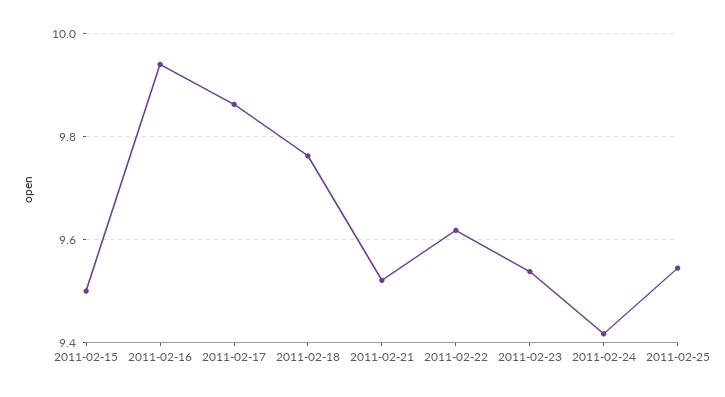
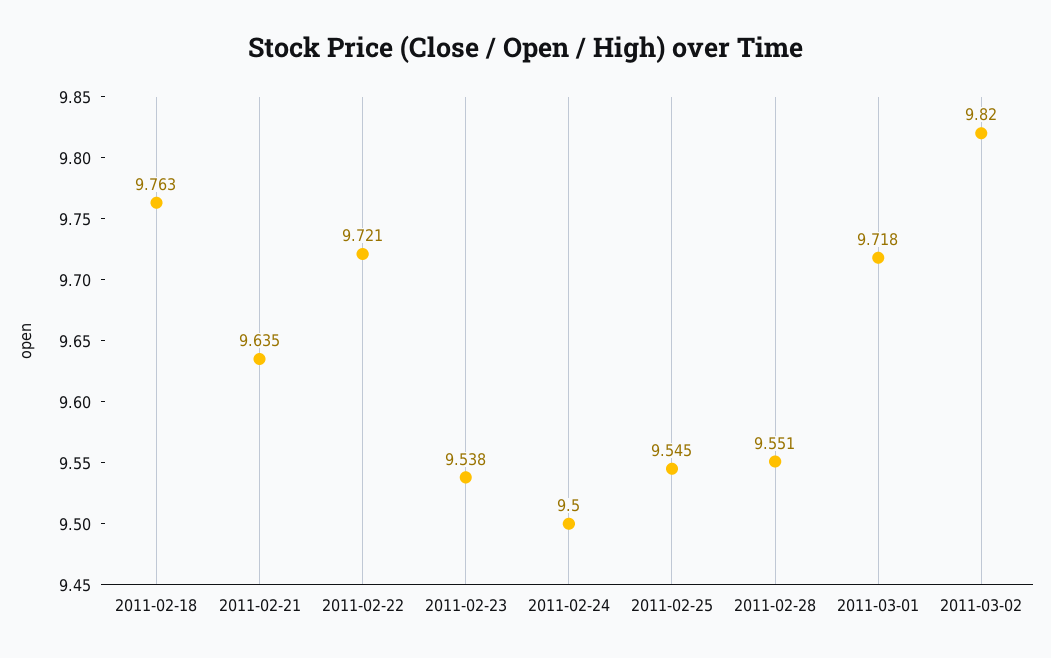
2011-02-15: 9.5 -> none
2011-02-16: 9.94 -> none
2011-02-17: 9.86 -> none
2011-02-21: 9.52 -> 9.635
2011-02-22: 9.62 -> 9.721
2011-02-24: 9.42 -> 9.5
2011-02-28: none -> 9.551
2011-03-01: none -> 9.718
2011-03-02: none -> 9.82

